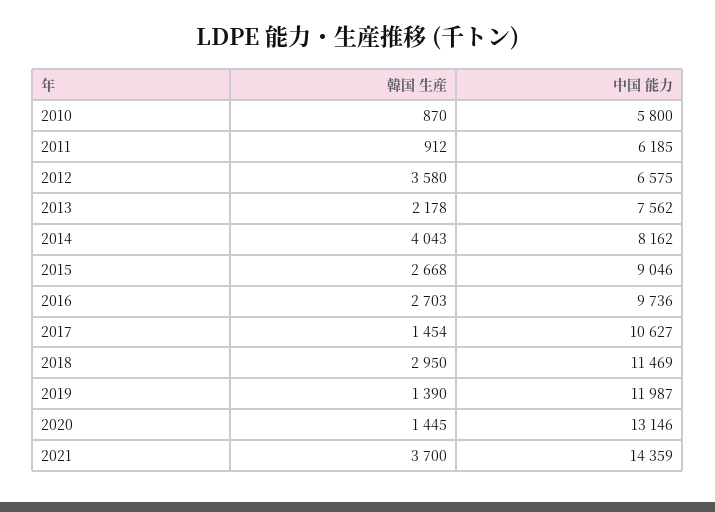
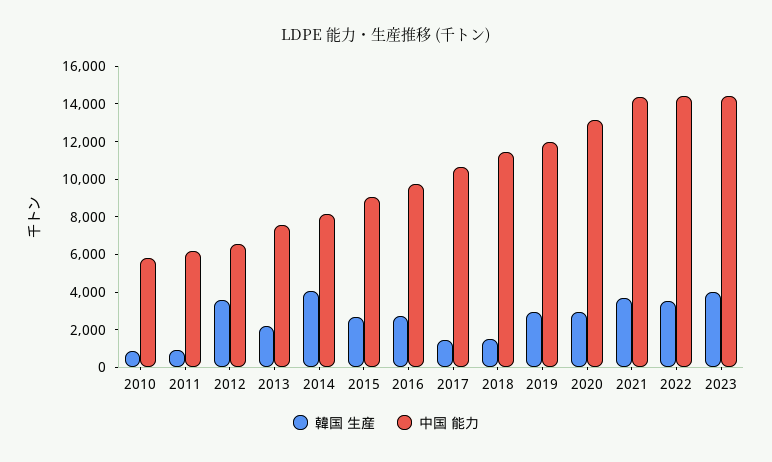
韓国 生産, 2018: 2950 -> 1500
韓国 生産, 2019: 1390 -> 3000
韓国 生産, 2020: 1445 -> 3000
韓国 生産, 2022: none -> 3500
中国 能力, 2022: none -> 14500
韓国 生産, 2023: none -> 4000
中国 能力, 2023: none -> 14500

